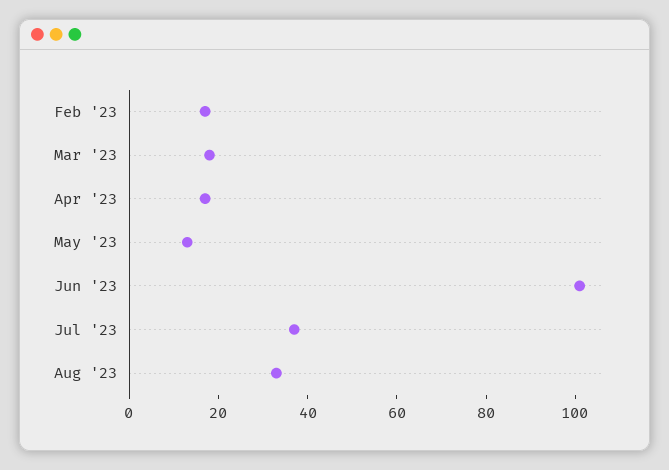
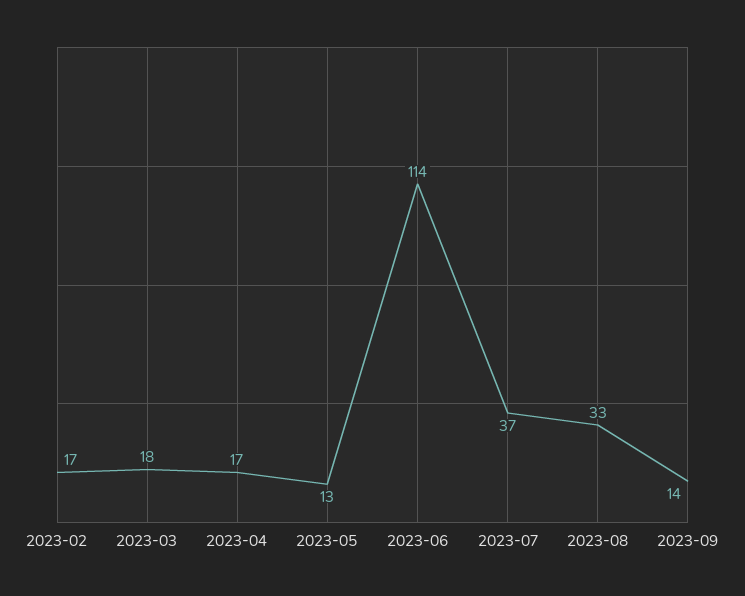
Jun '23: 100 -> 114
2023-09: none -> 14

